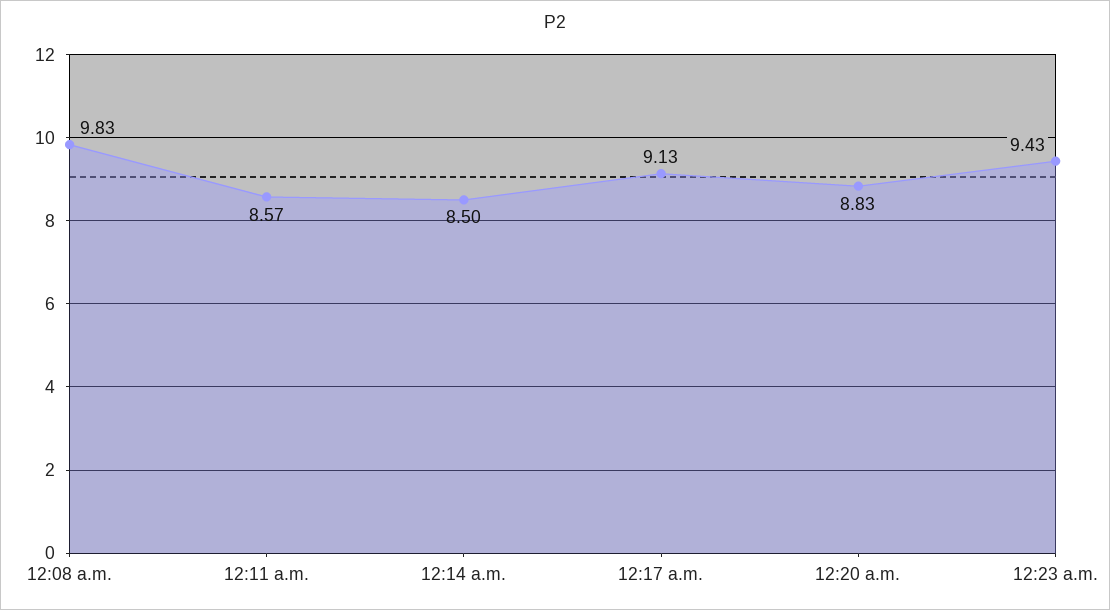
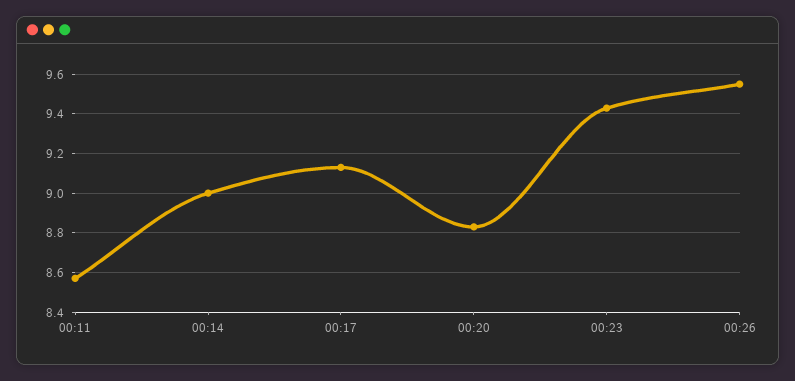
12:08 a.m.: 9.83 -> none
12:14 a.m.: 8.5 -> 9
00:26: none -> 9.55

